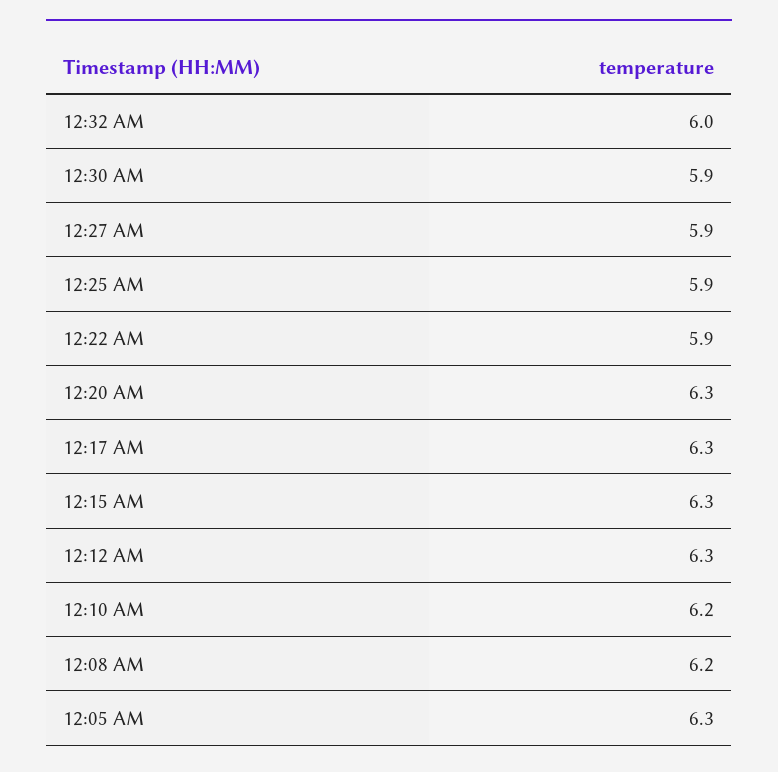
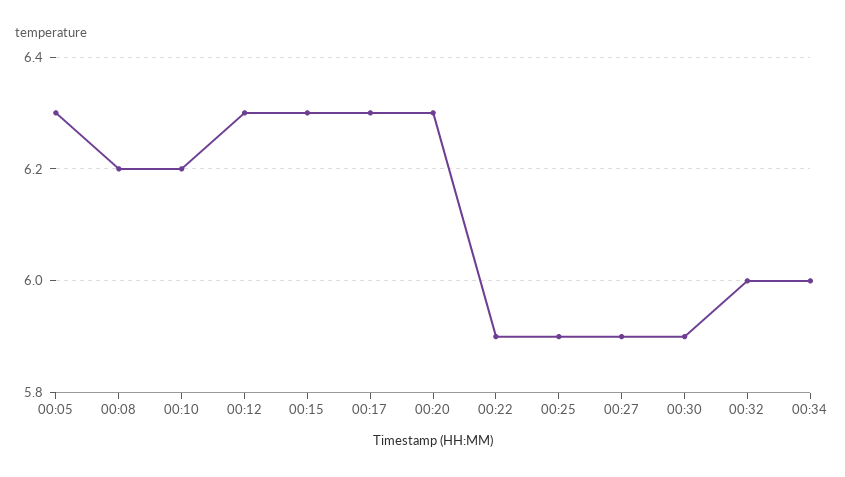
00:34: none -> 6

